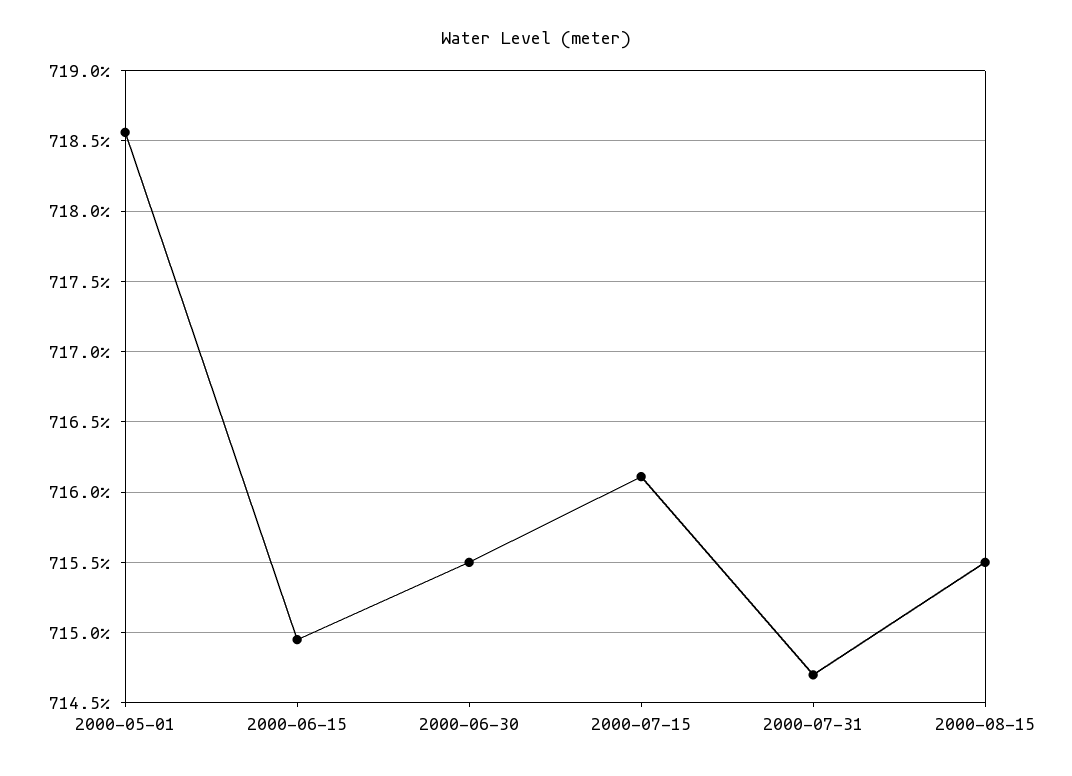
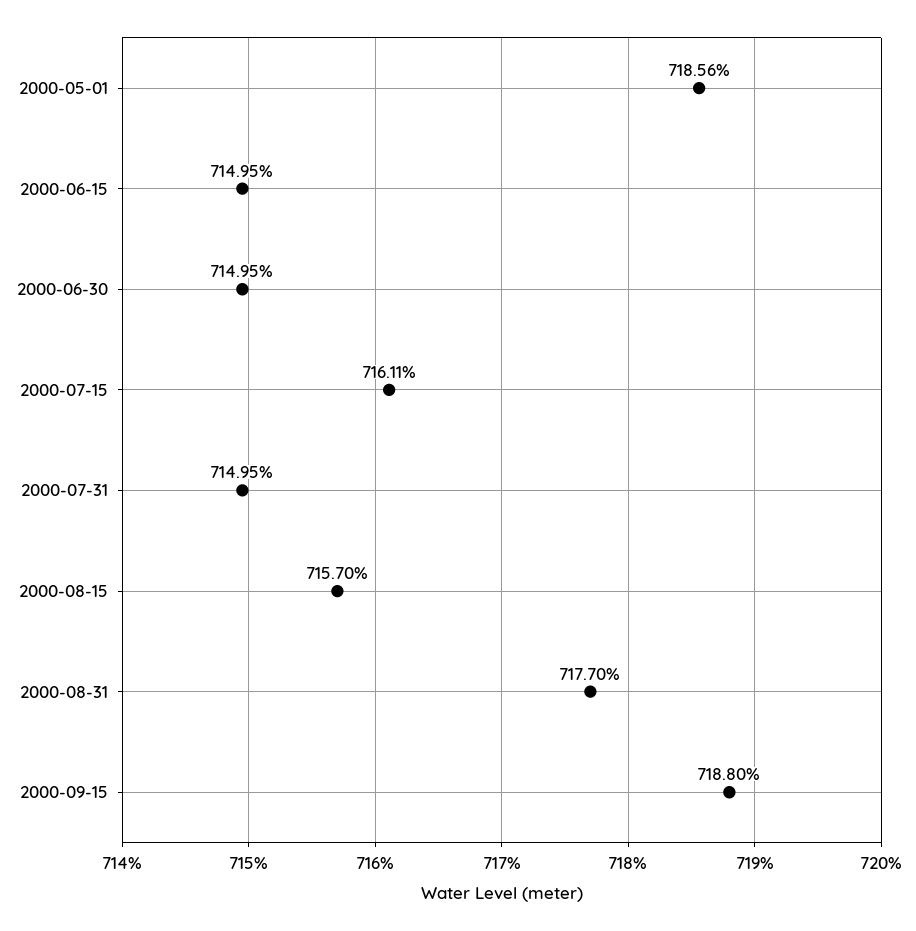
2000-06-30: 715.5 -> 714.95
2000-07-31: 714.7 -> 714.95
2000-08-15: 715.5 -> 715.7
2000-08-31: none -> 717.7
2000-09-15: none -> 718.8

